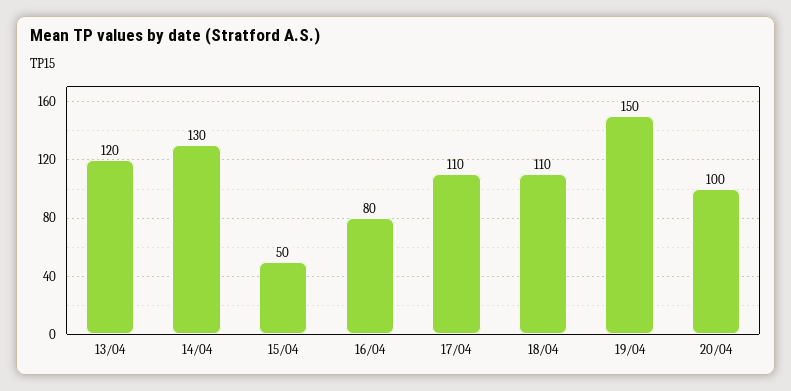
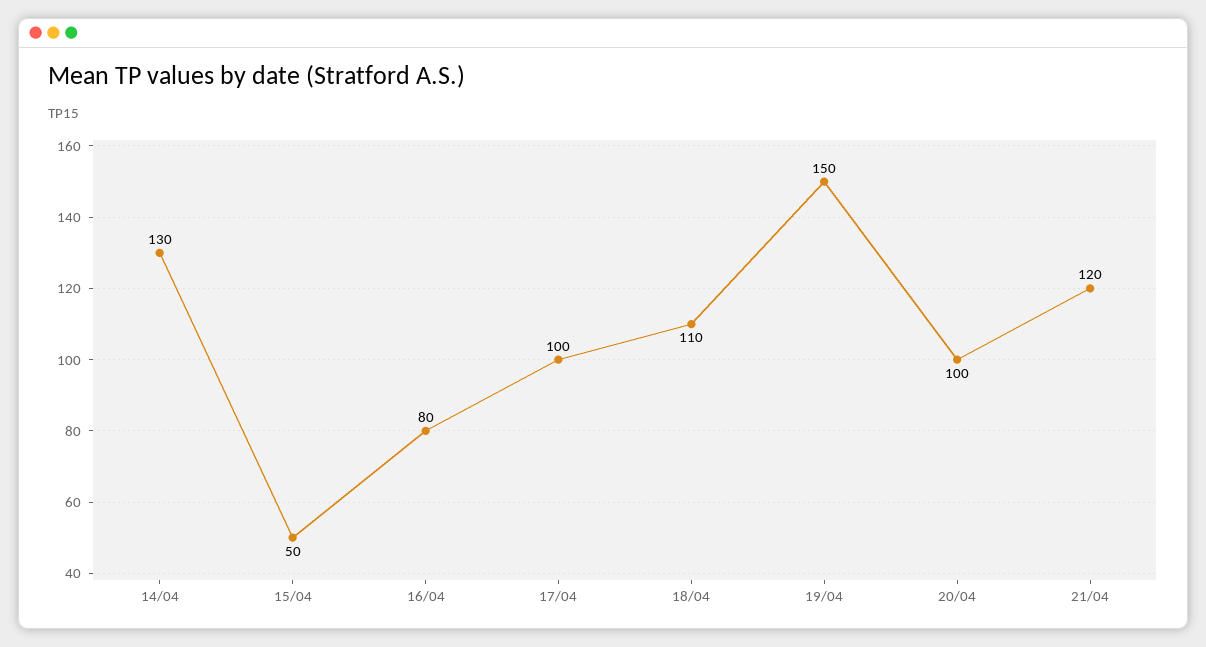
13/04: 120 -> none
17/04: 110 -> 100
21/04: none -> 120

